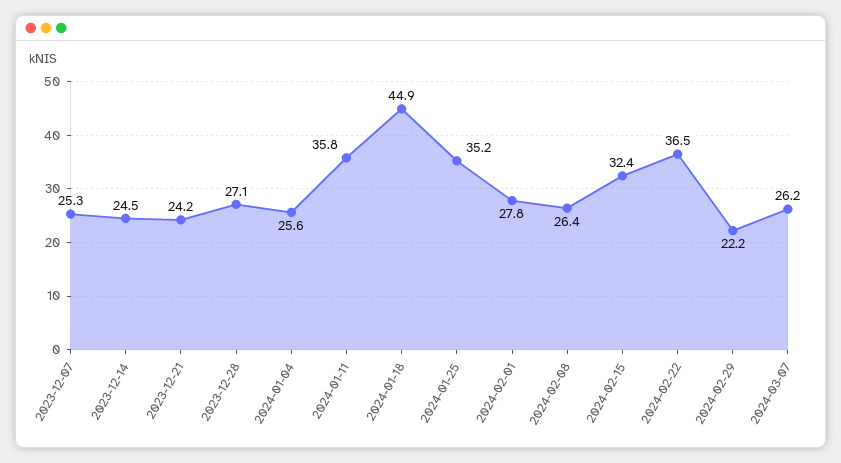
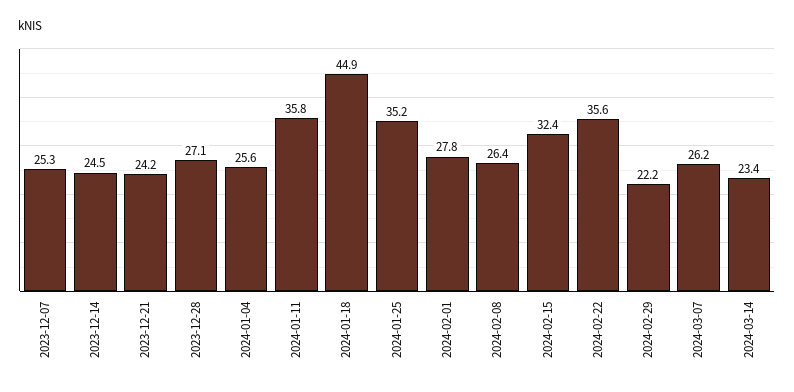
2024-02-22: 36.5 -> 35.6
2024-03-14: none -> 23.4

